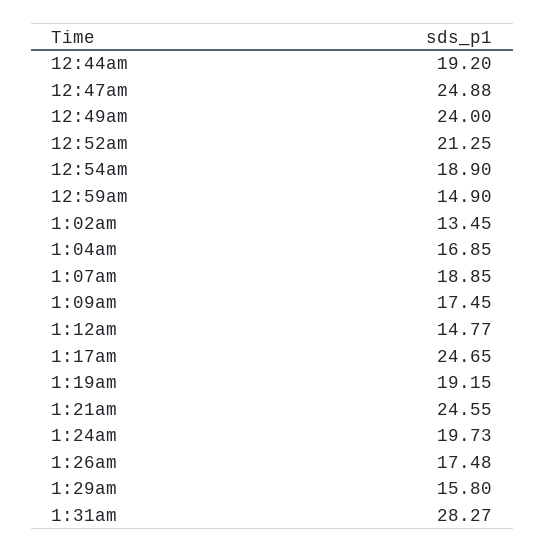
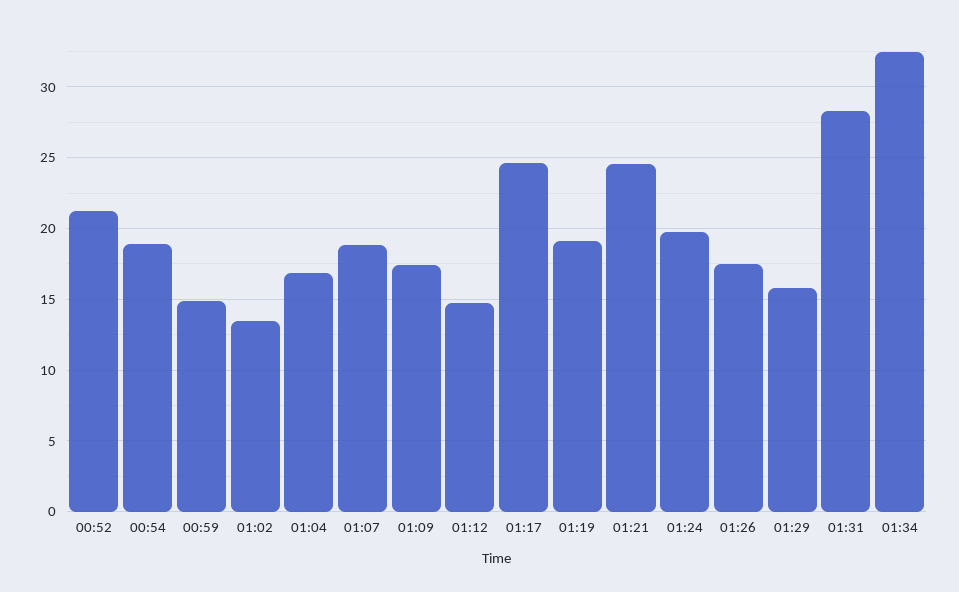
12:44am: 19.2 -> none
12:47am: 24.88 -> none
12:49am: 24 -> none
01:34: none -> 32.5

